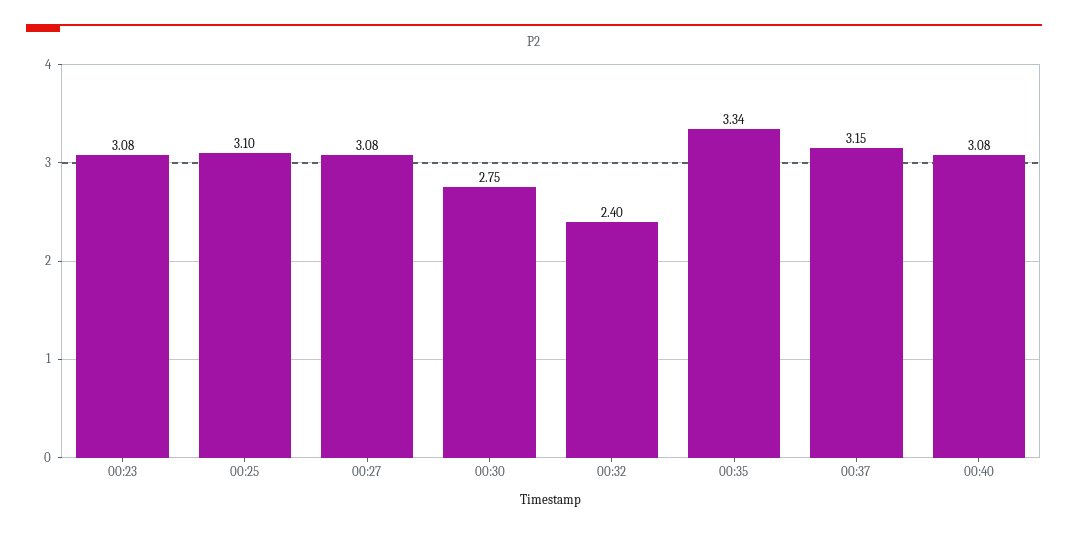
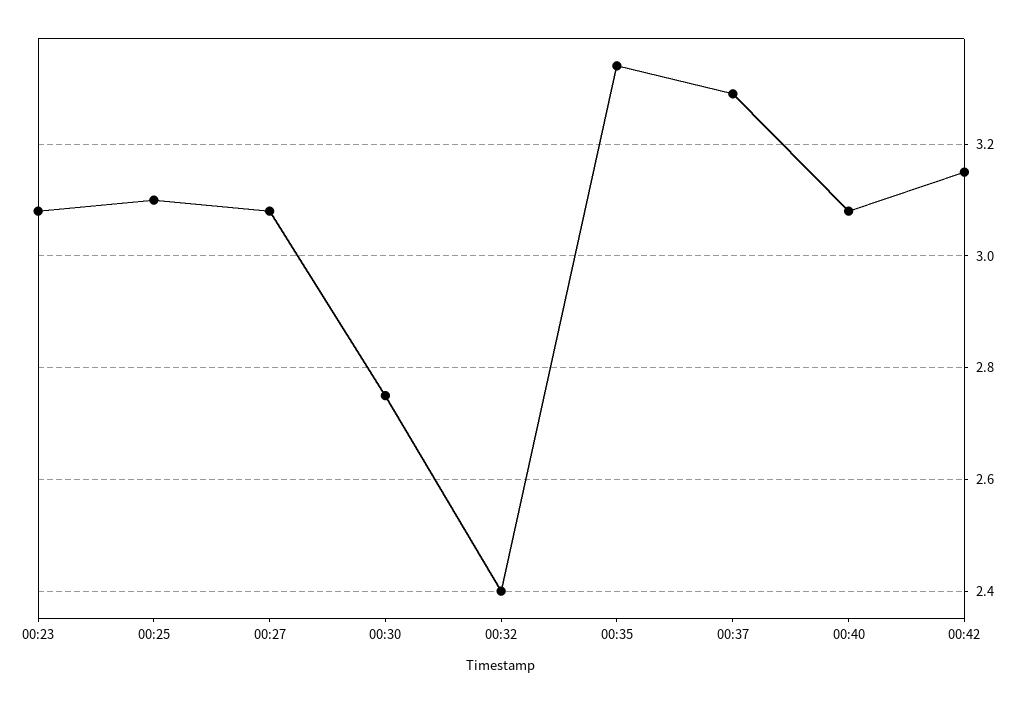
00:37: 3.15 -> 3.3
00:42: none -> 3.15

